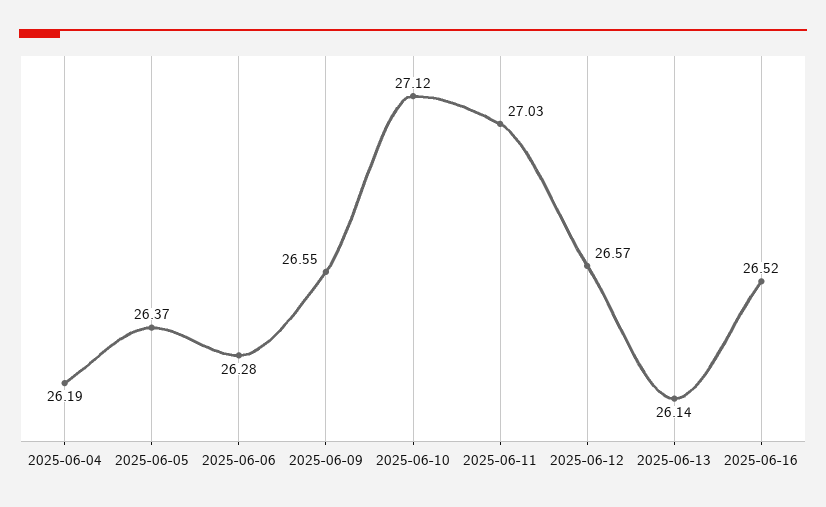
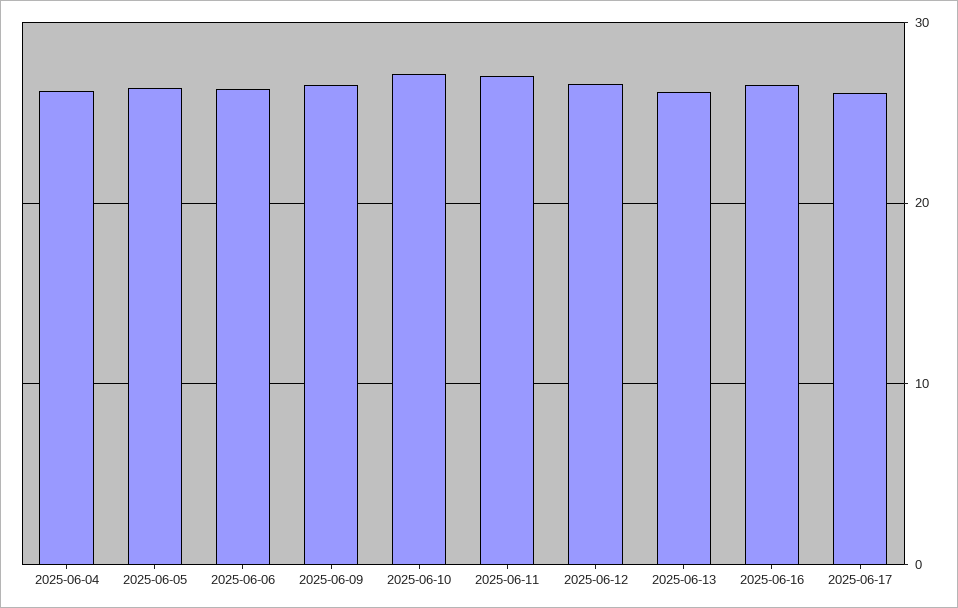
2025-06-17: none -> 26

